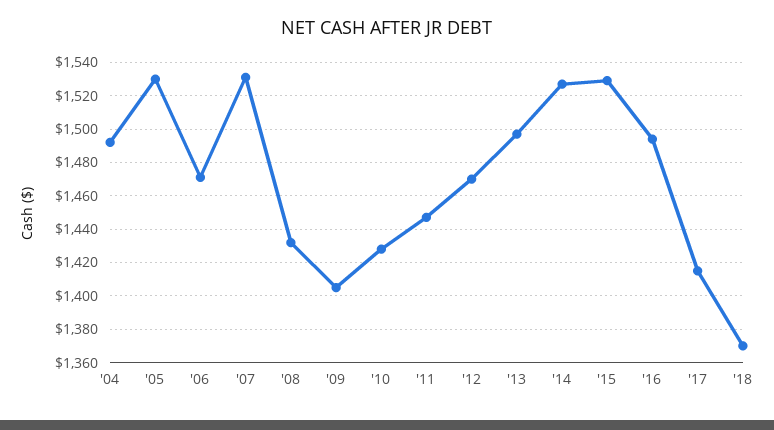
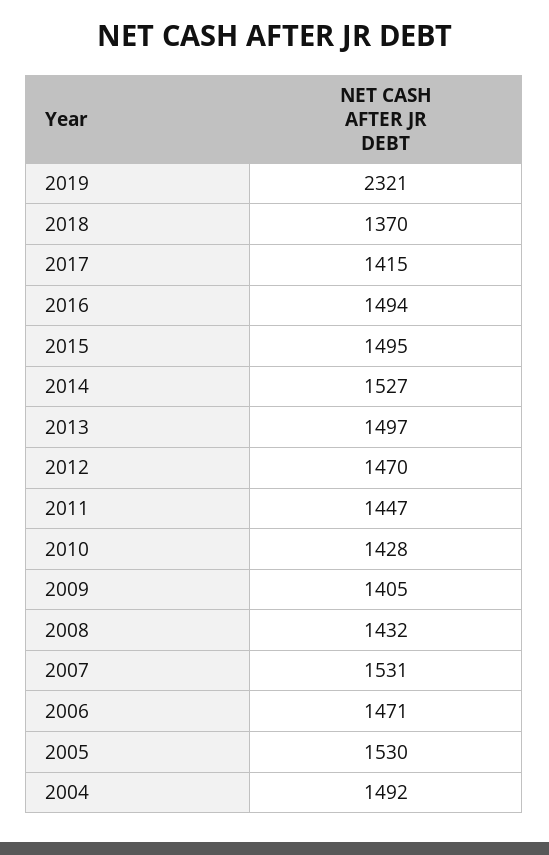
'15: 1530 -> 1495
2019: none -> 2321

